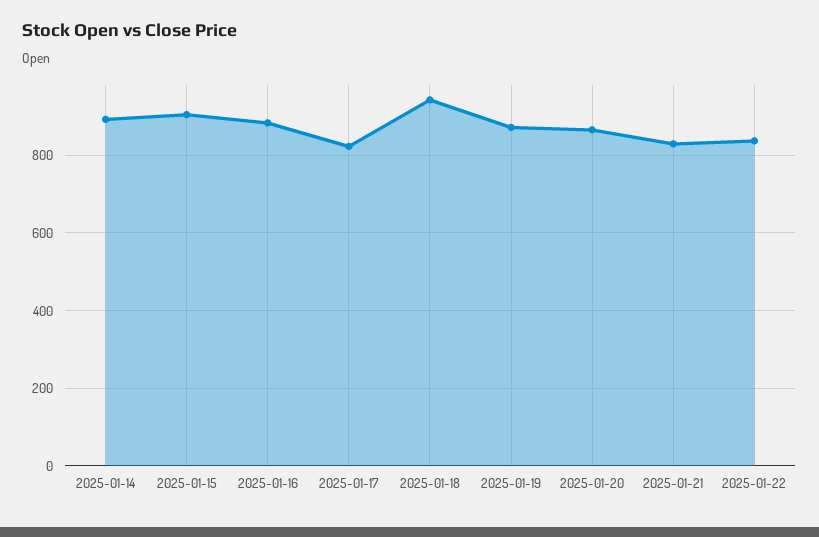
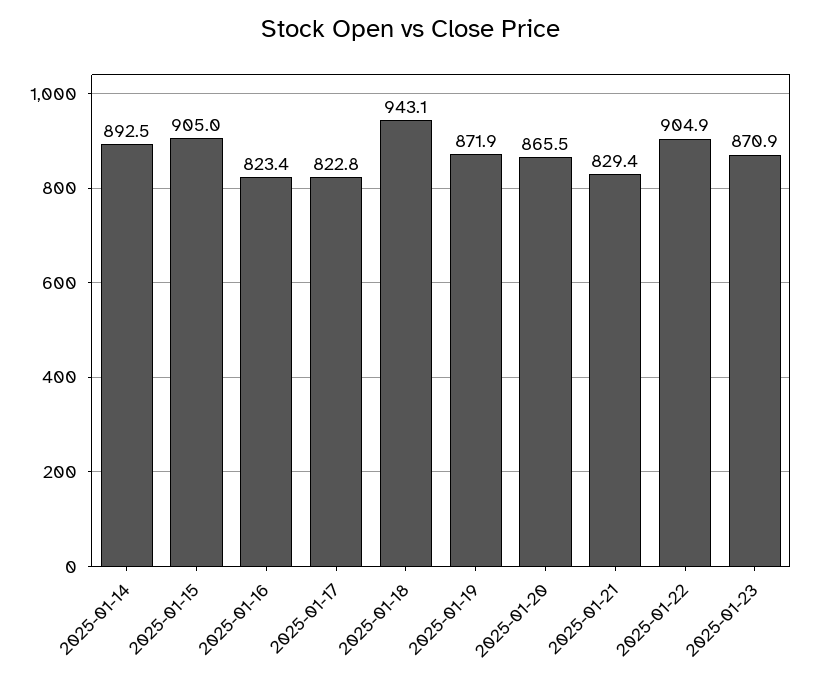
2025-01-16: 880 -> 823.4
2025-01-22: 840 -> 904.9
2025-01-23: none -> 870.9

